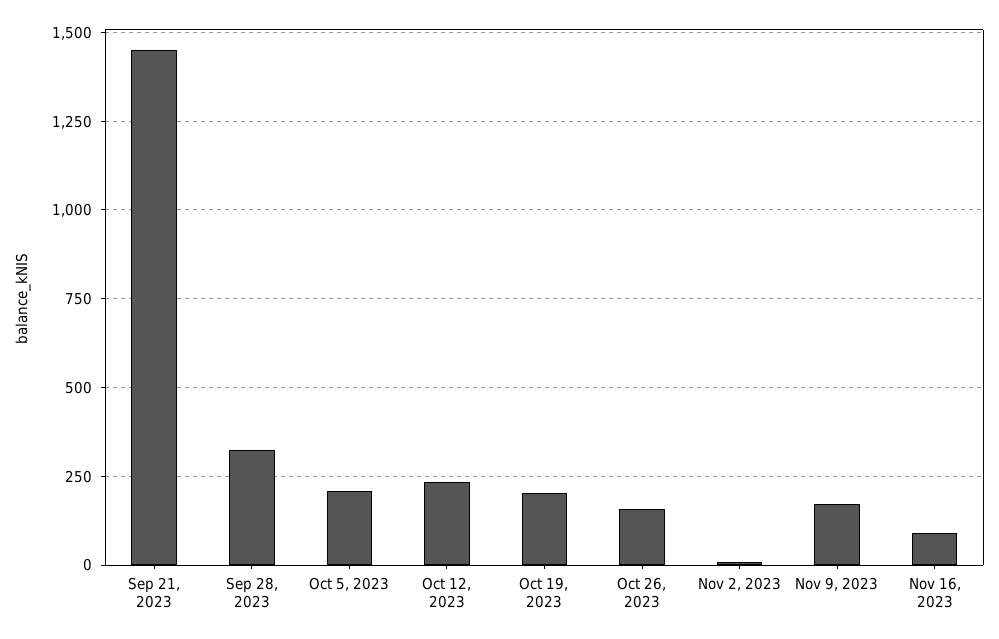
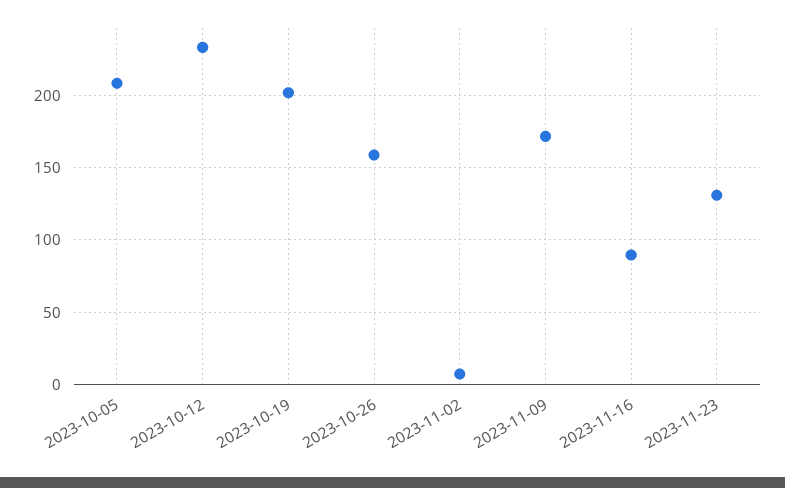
Sep 21, 2023: 1450 -> none
Sep 28, 2023: 325 -> none
2023-11-23: none -> 130

